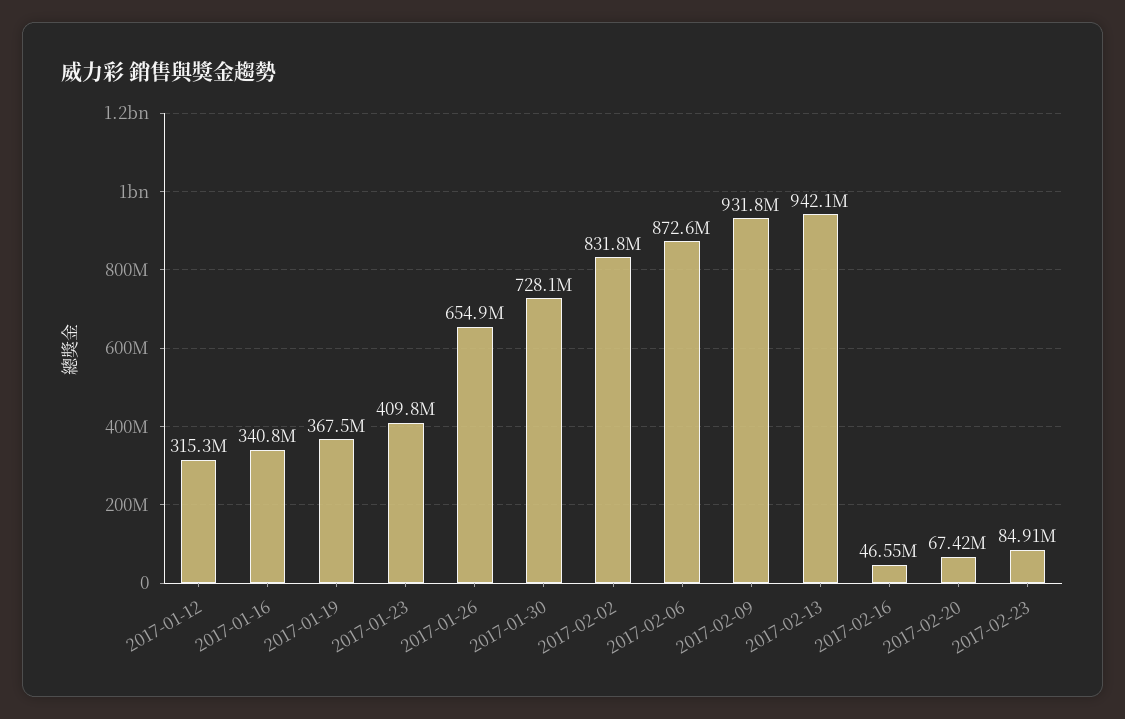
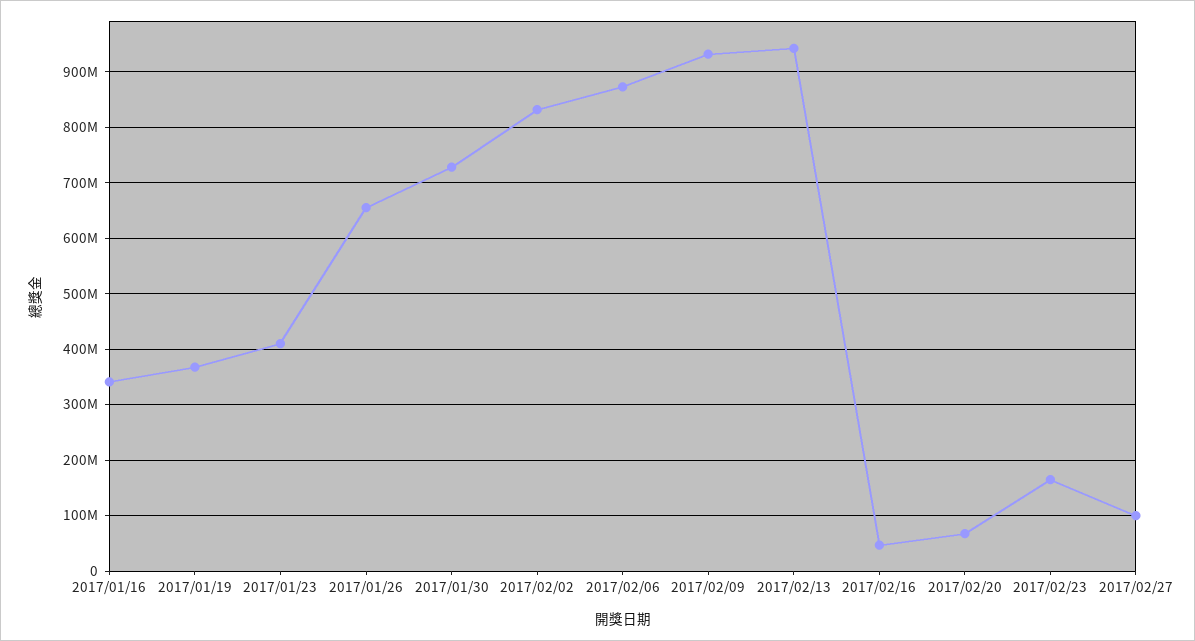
2017-01-12: 315300000 -> none
2017-02-23: 84910000 -> 160000000
2017/02/27: none -> 100000000

